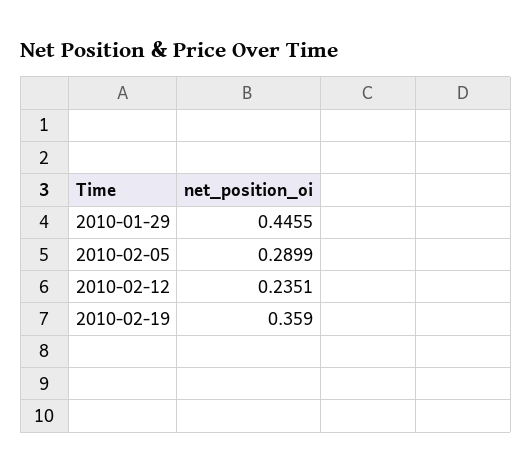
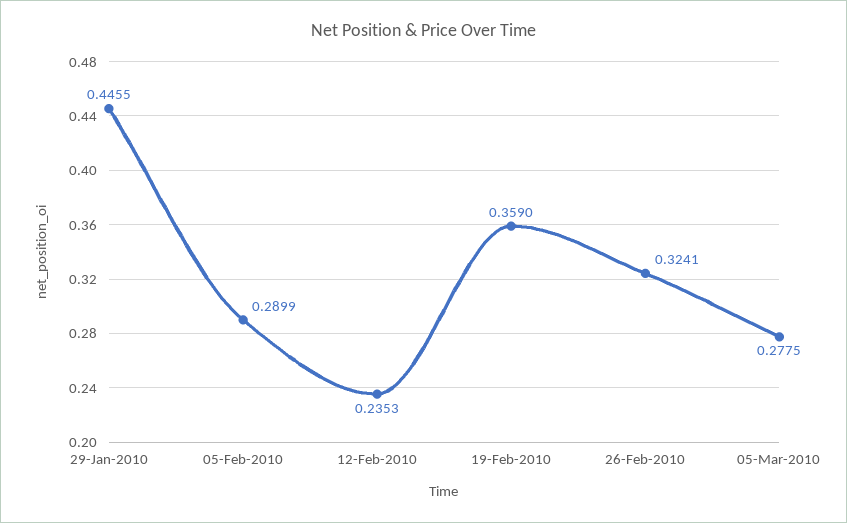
2010-02-12: 0.2351 -> 0.2353
26-Feb-2010: none -> 0.3241
05-Mar-2010: none -> 0.2775

